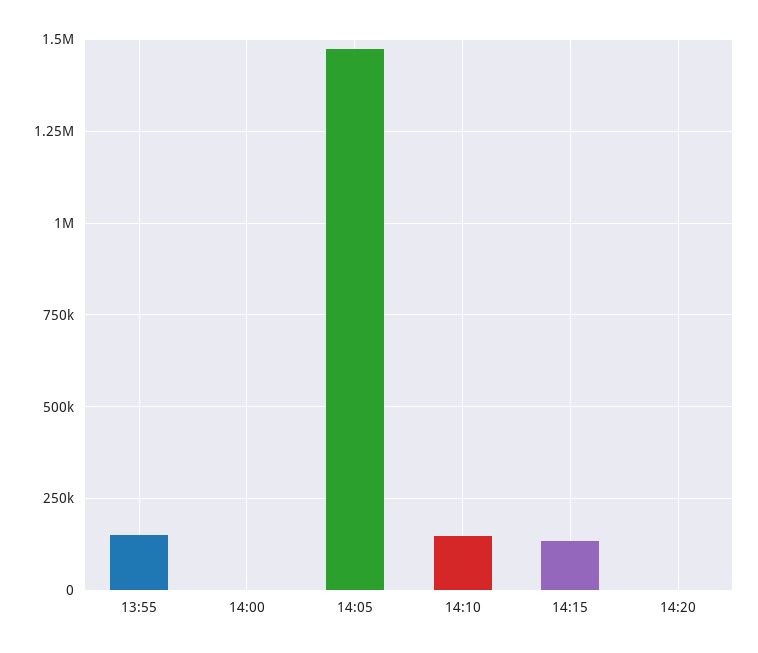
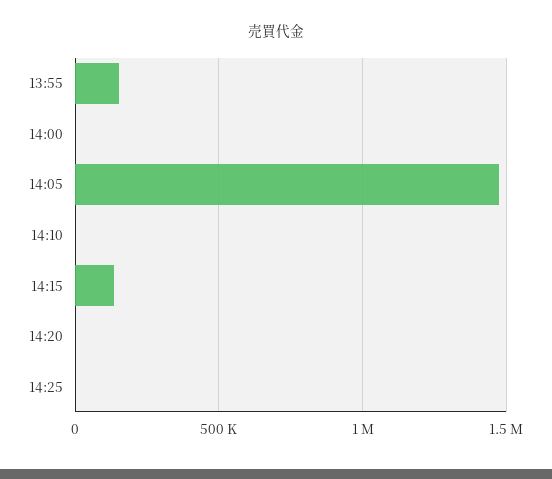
14:10: 150000 -> 0
14:25: none -> 0

